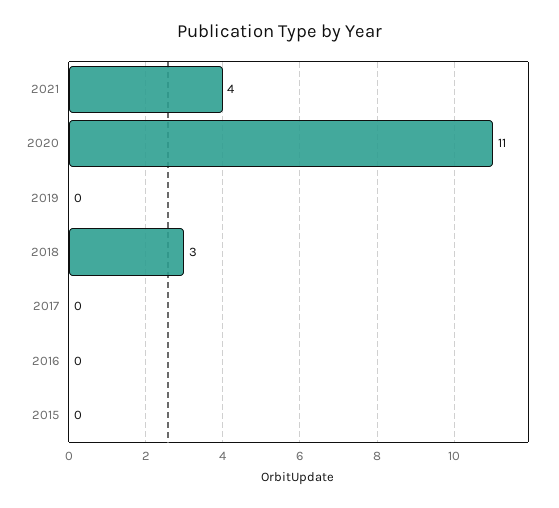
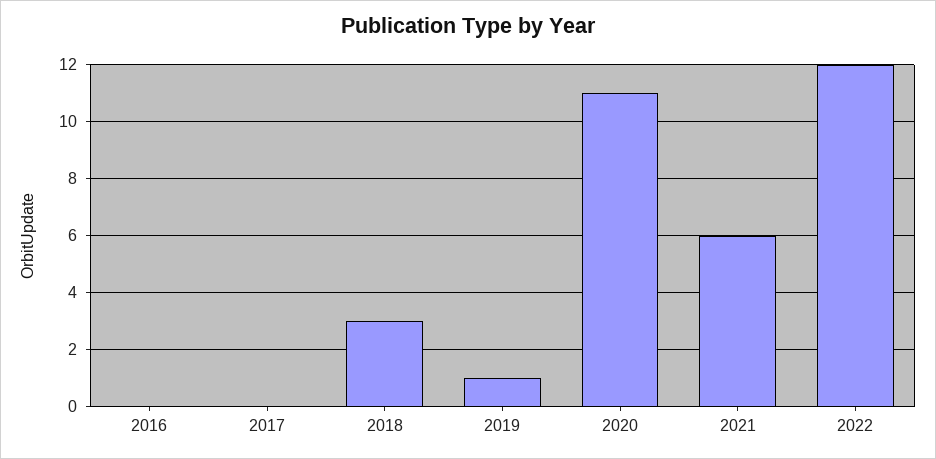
2021: 4 -> 6
2019: 0 -> 1
2015: 0 -> none
2022: none -> 12

